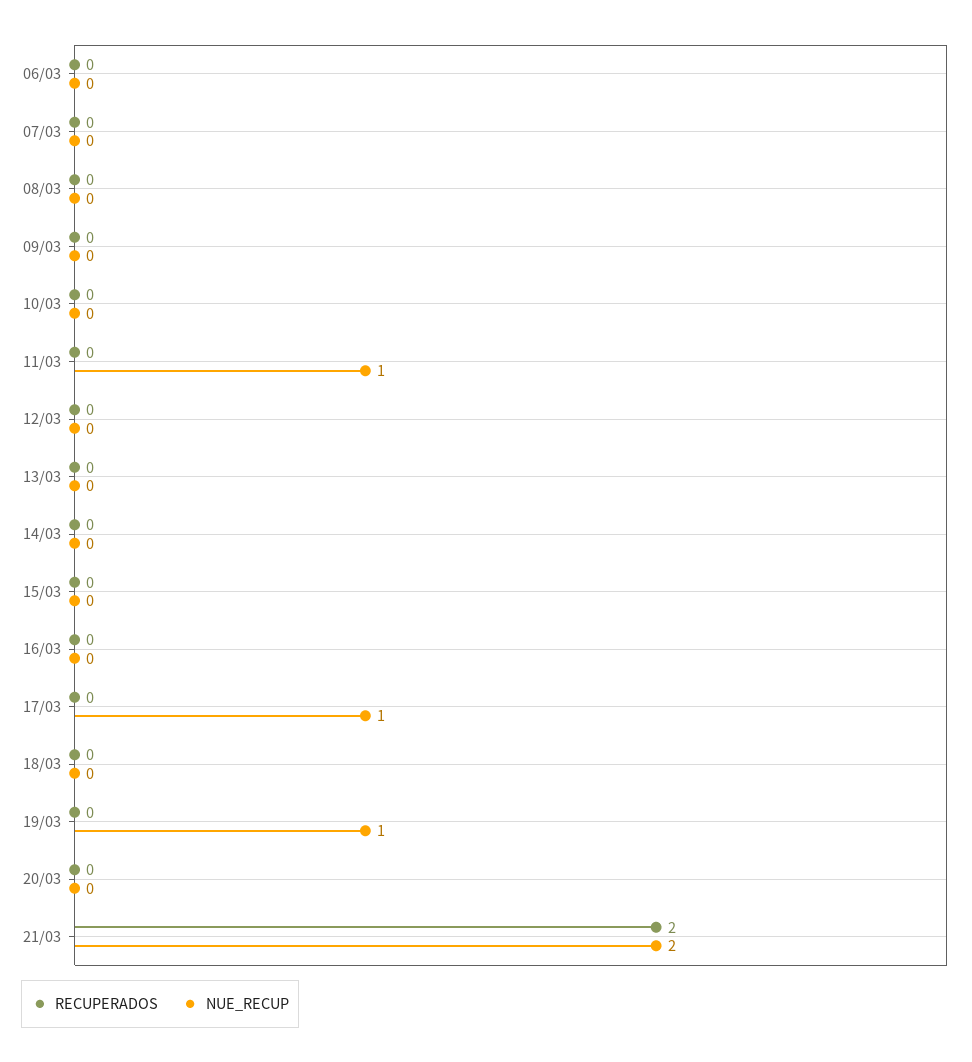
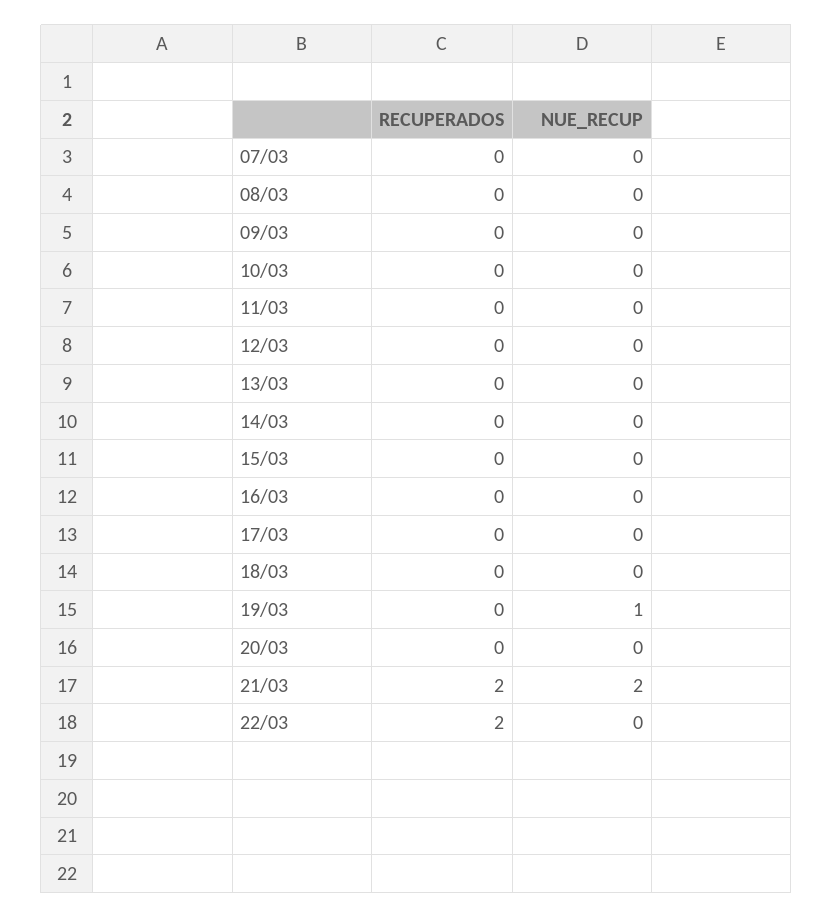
RECUPERADOS, 06/03: 0 -> none
NUE_RECUP, 06/03: 0 -> none
NUE_RECUP, 11/03: 1 -> 0
NUE_RECUP, 17/03: 1 -> 0
RECUPERADOS, 22/03: none -> 2
NUE_RECUP, 22/03: none -> 0

